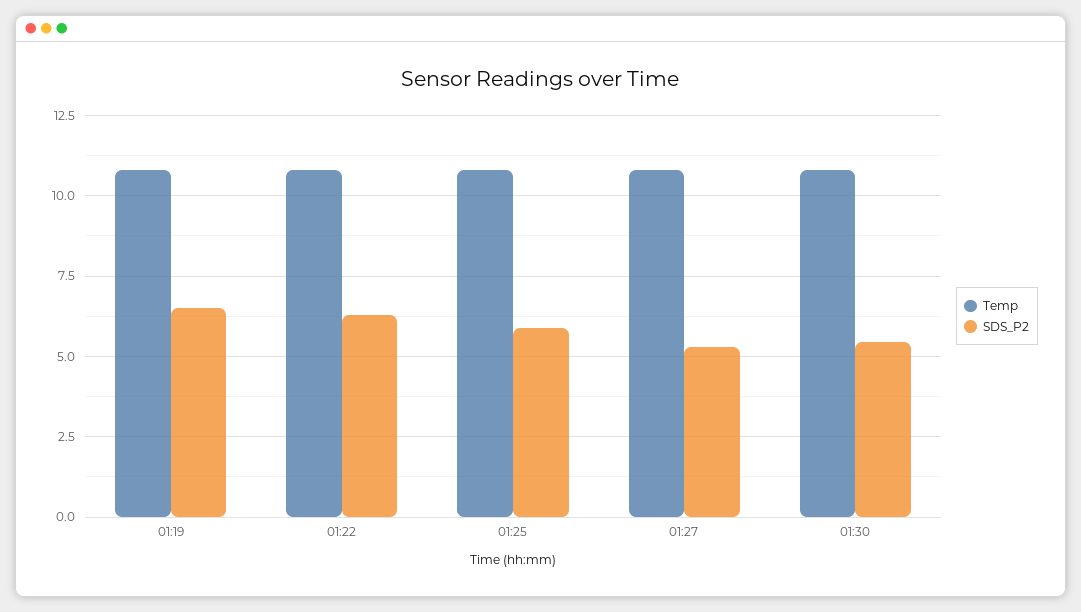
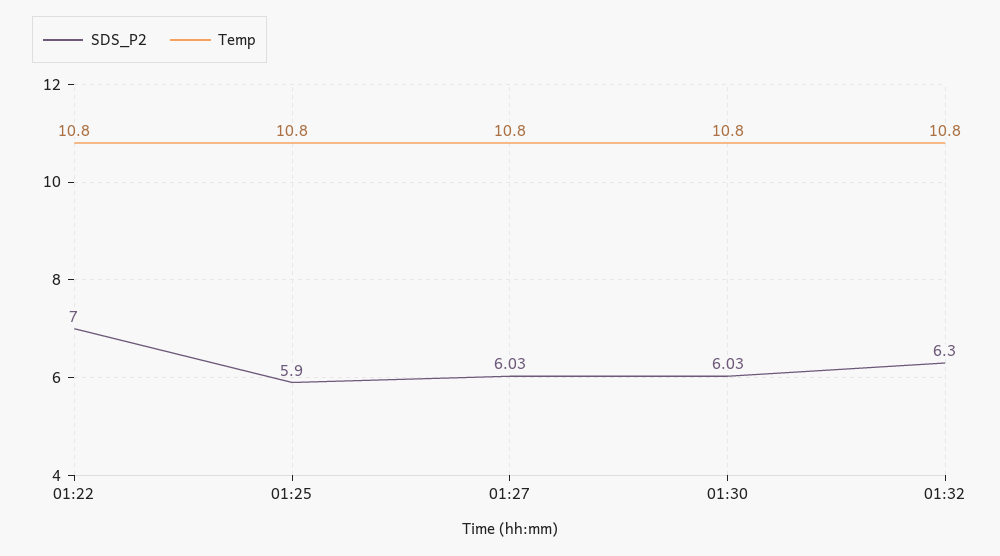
Temp, 01:19: 10.75 -> none
SDS_P2, 01:19: 6.5 -> none
SDS_P2, 01:22: 6.25 -> 7
SDS_P2, 01:27: 5.25 -> 6.03
SDS_P2, 01:30: 5.5 -> 6.03
SDS_P2, 01:32: none -> 6.3
Temp, 01:32: none -> 10.8

